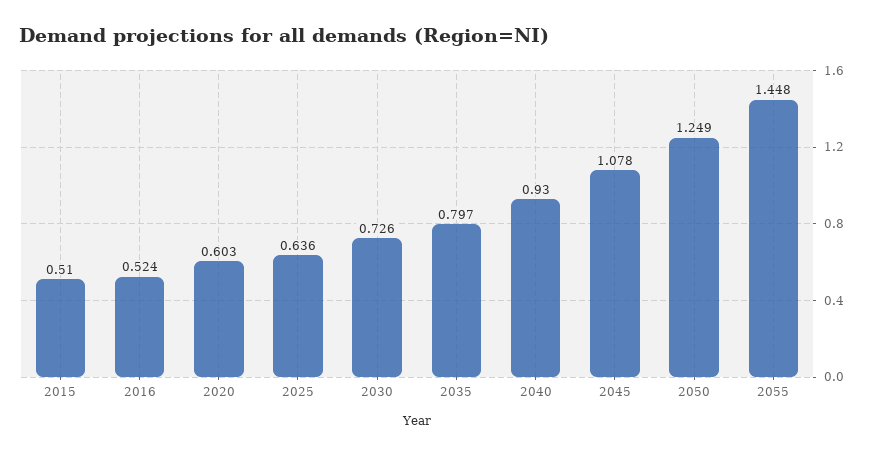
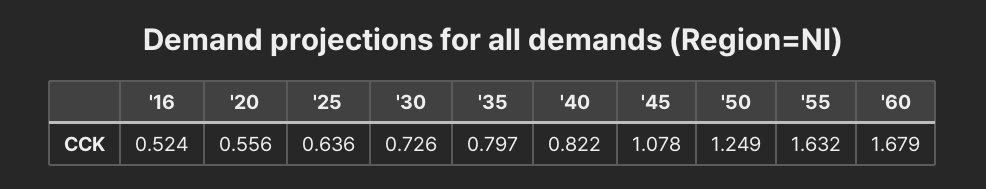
2015: 0.51 -> none
2020: 0.603 -> 0.556
2040: 0.93 -> 0.822
2055: 1.448 -> 1.632
'60: none -> 1.679

